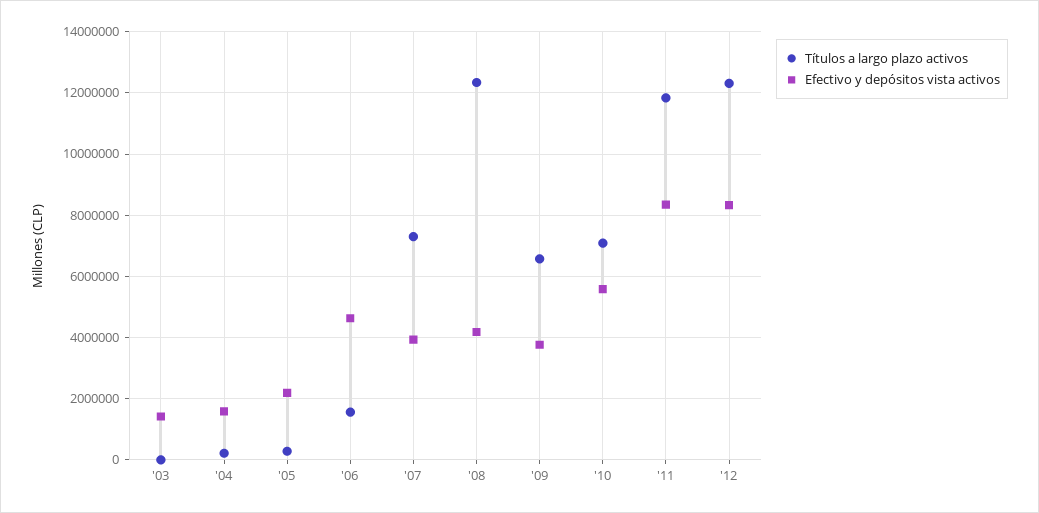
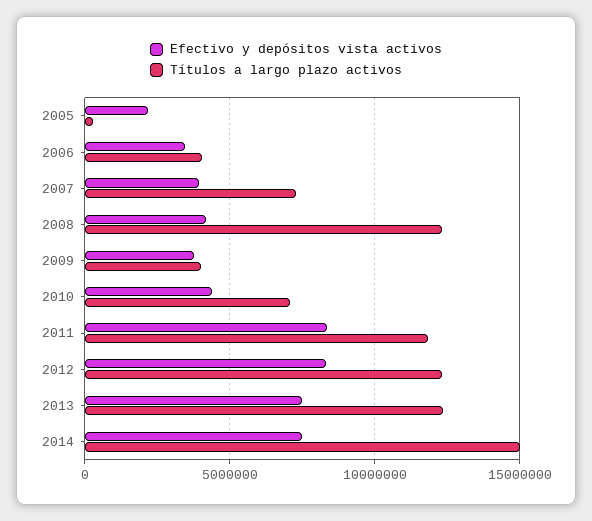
Títulos a largo plazo activos, '03: 0 -> none
Efectivo y depósitos vista activos, '03: 1400000 -> none
Títulos a largo plazo activos, '04: 200000 -> none
Efectivo y depósitos vista activos, '04: 1600000 -> none
Títulos a largo plazo activos, '06: 1600000 -> 4000000
Efectivo y depósitos vista activos, '06: 4600000 -> 3500000
Títulos a largo plazo activos, '09: 6600000 -> 4000000
Efectivo y depósitos vista activos, '10: 5600000 -> 4500000
Efectivo y depósitos vista activos, 2013: none -> 7500000
Títulos a largo plazo activos, 2013: none -> 12500000
Efectivo y depósitos vista activos, 2014: none -> 7500000
Títulos a largo plazo activos, 2014: none -> 15000000

